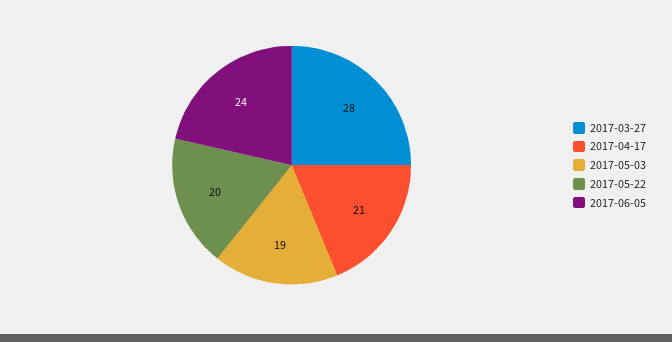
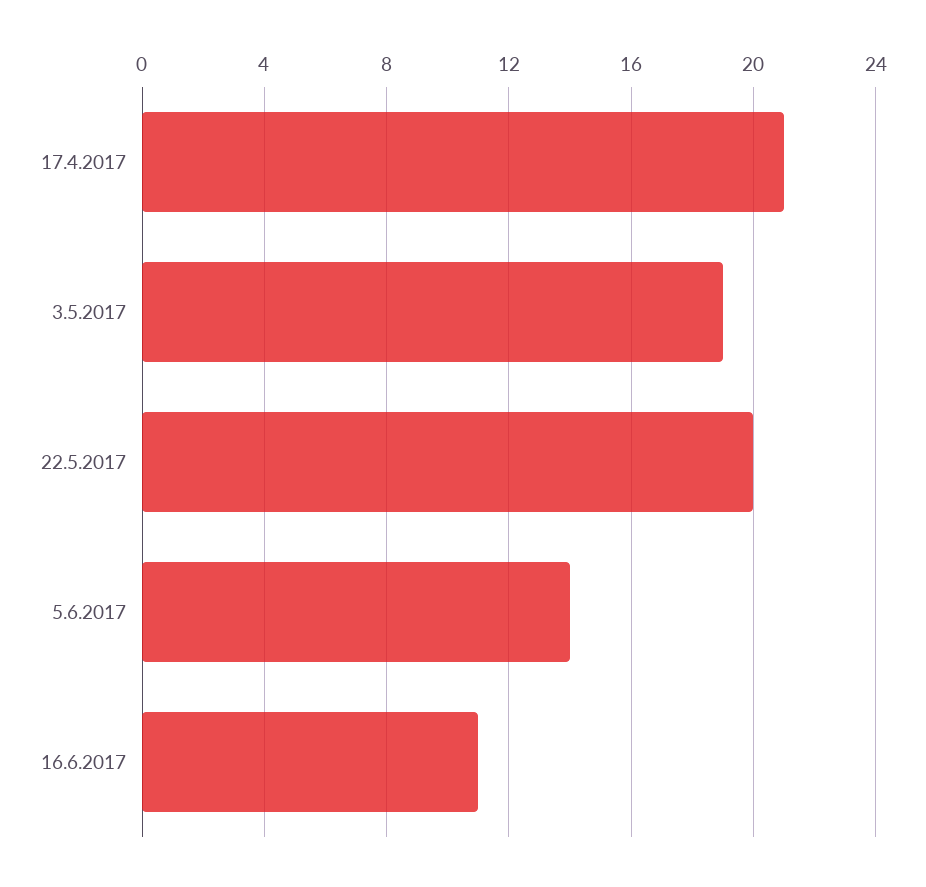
2017-03-27: 28 -> none
2017-06-05: 24 -> 14
16.6.2017: none -> 11

